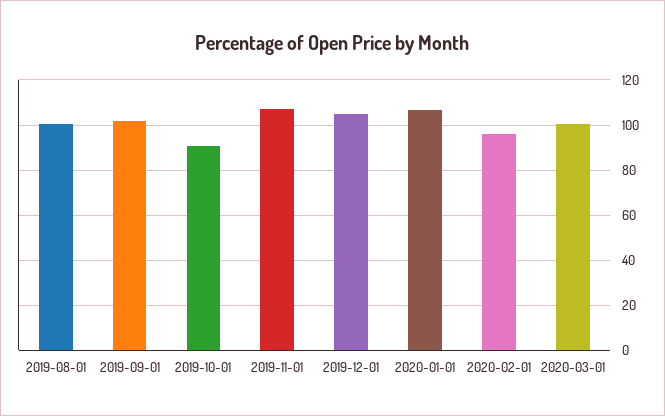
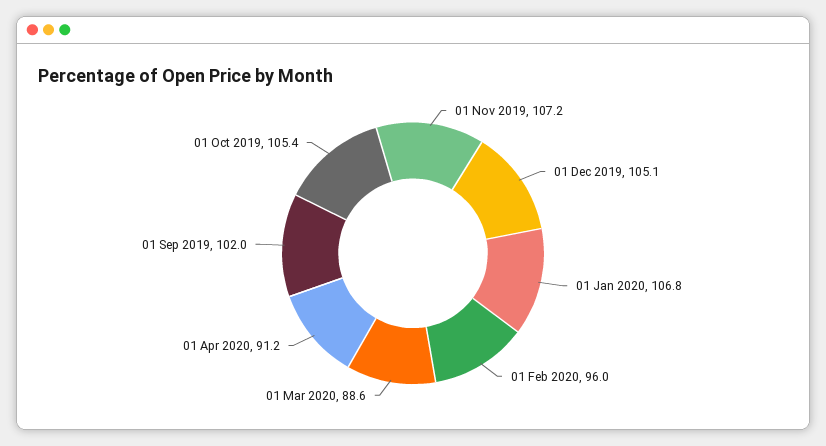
2019-08-01: 100 -> none
2019-10-01: 90 -> 105.4
2020-03-01: 100 -> 88.6
01 Apr 2020: none -> 91.2

